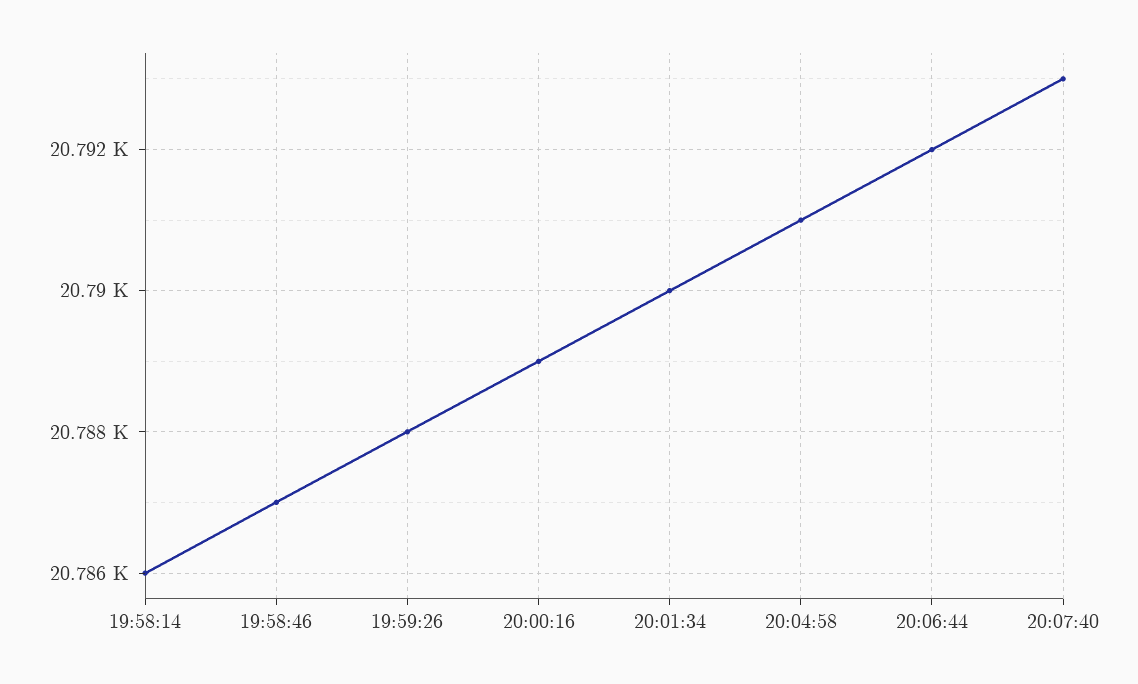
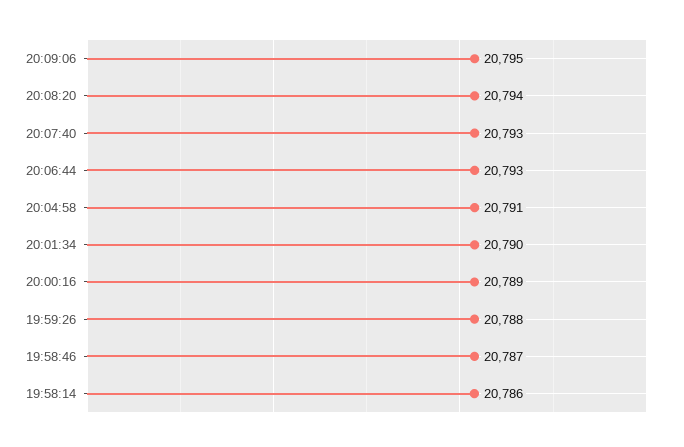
20:06:44: 20792 -> 20793
20:09:06: none -> 20795
20:08:20: none -> 20794

